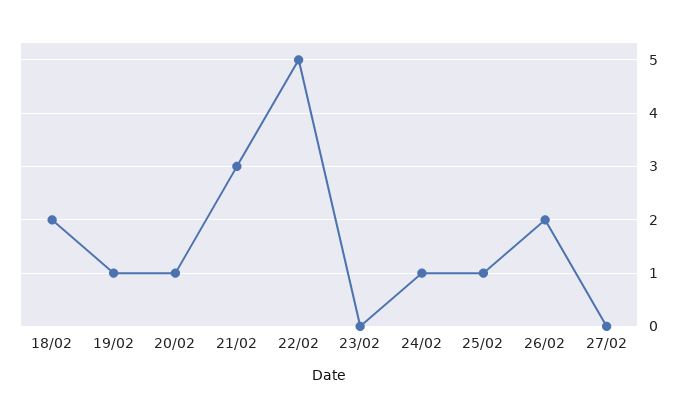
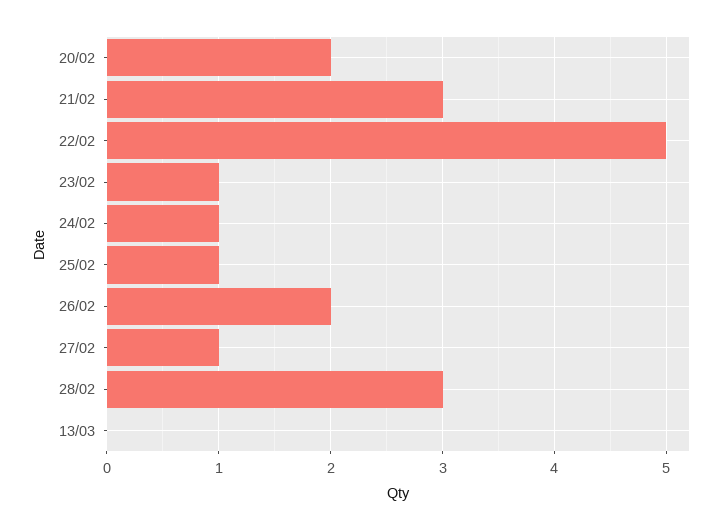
18/02: 2 -> none
19/02: 1 -> none
20/02: 1 -> 2
23/02: 0 -> 1
27/02: 0 -> 1
28/02: none -> 3
13/03: none -> 0

